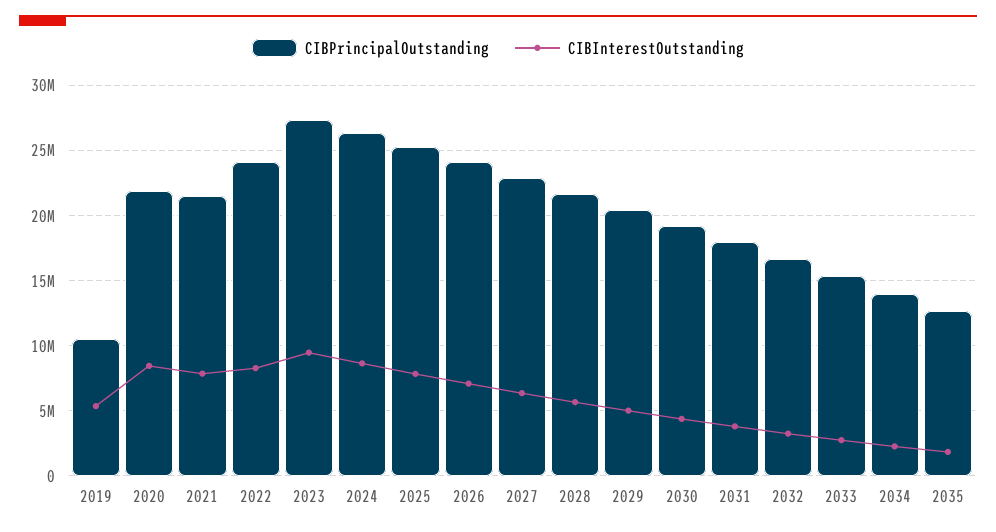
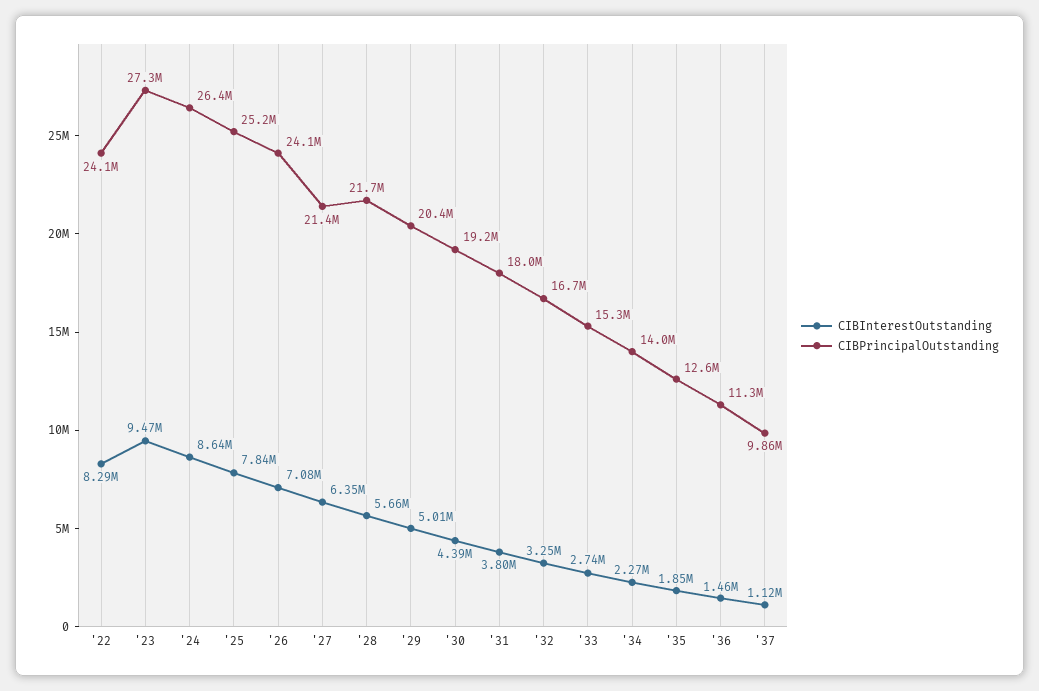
CIBPrincipalOutstanding, 2019: 10500000 -> none
CIBInterestOutstanding, 2019: 5500000 -> none
CIBPrincipalOutstanding, 2020: 22000000 -> none
CIBInterestOutstanding, 2020: 8500000 -> none
CIBPrincipalOutstanding, 2021: 21500000 -> none
CIBInterestOutstanding, 2021: 8000000 -> none
CIBPrincipalOutstanding, 2027: 23000000 -> 21400000
CIBInterestOutstanding, '36: none -> 1460000
CIBPrincipalOutstanding, '36: none -> 11300000
CIBInterestOutstanding, '37: none -> 1120000
CIBPrincipalOutstanding, '37: none -> 9860000

